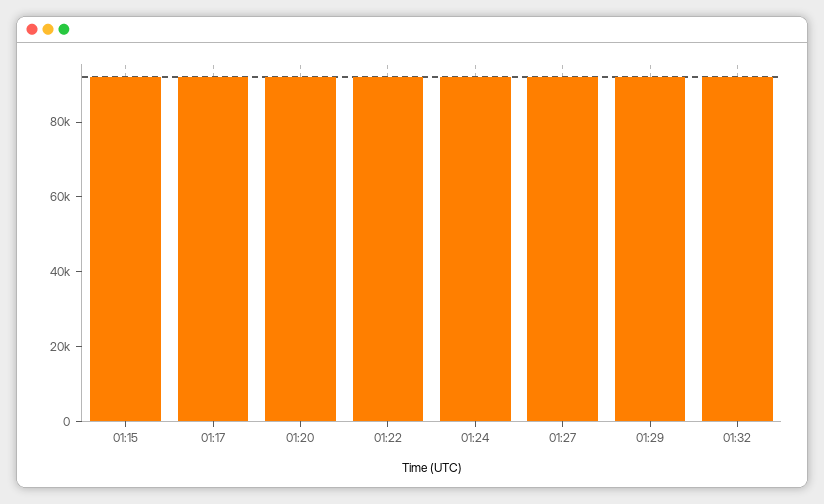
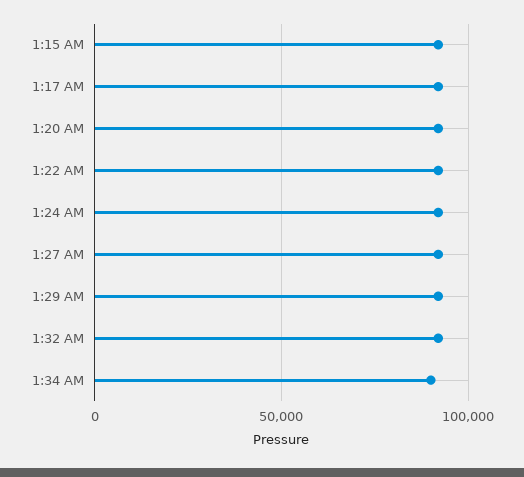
1:34 AM: none -> 90000

